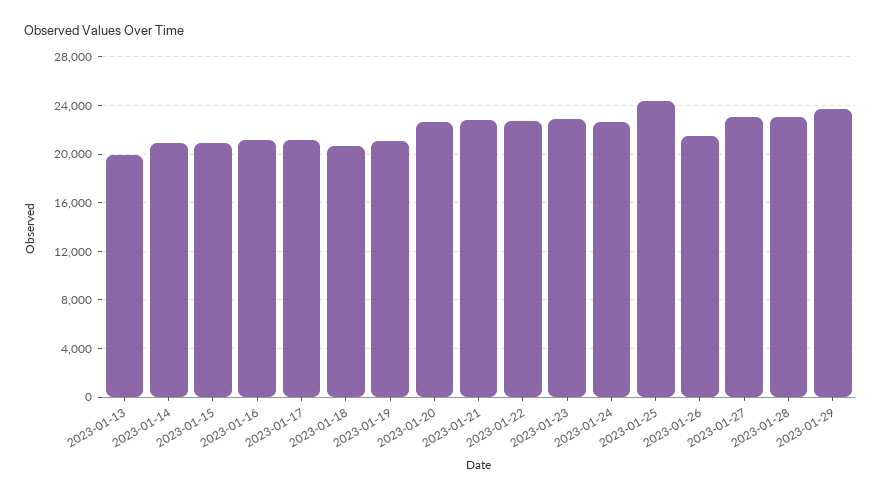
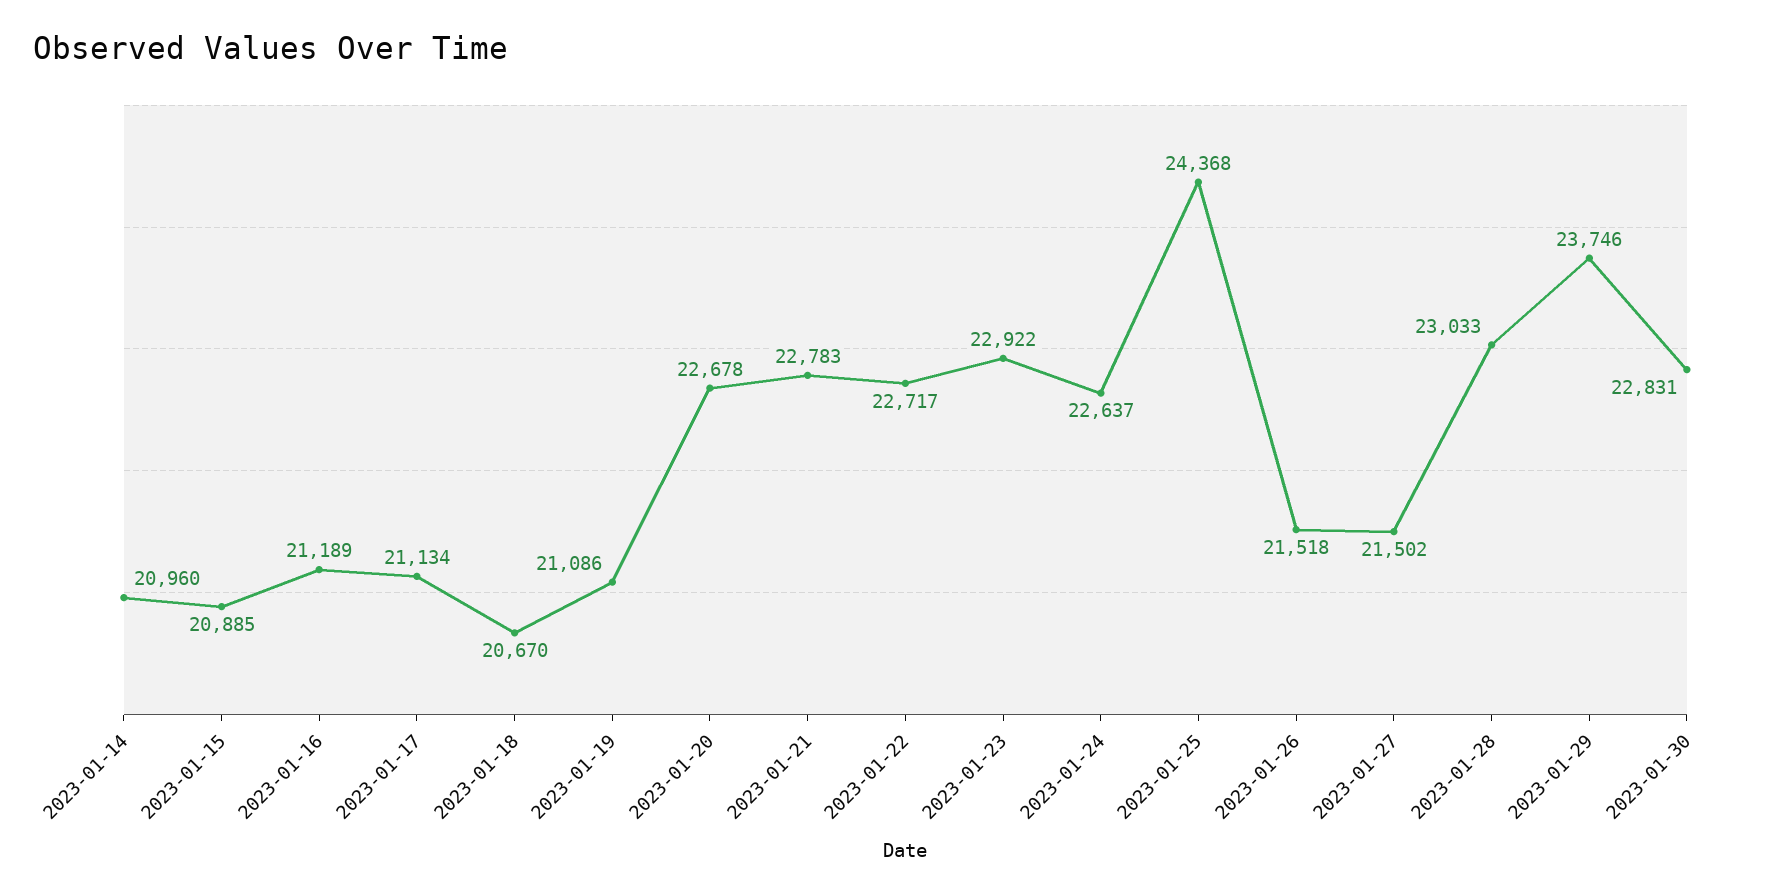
2023-01-13: 20000 -> none
2023-01-27: 23000 -> 21502
2023-01-30: none -> 22831

